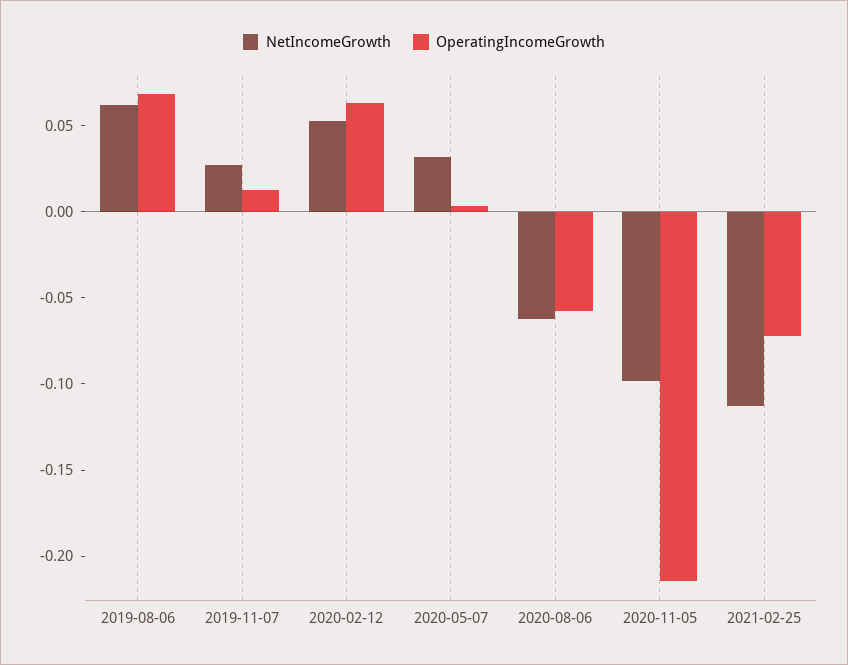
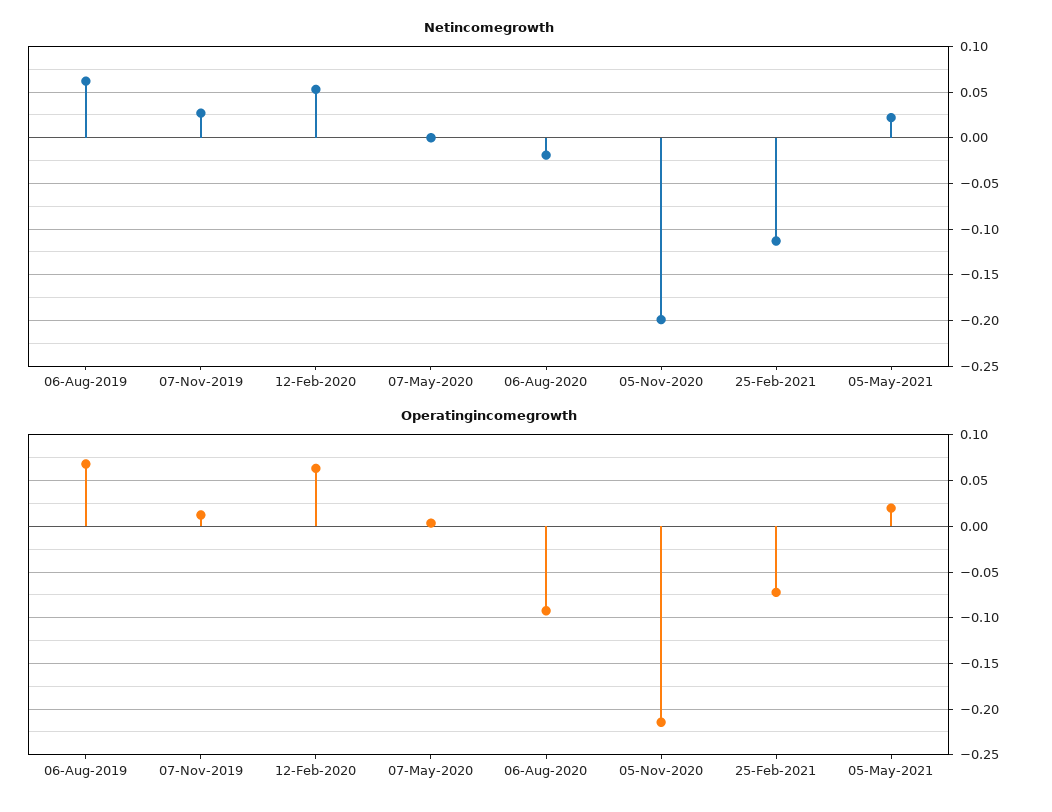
NetIncomeGrowth, 2020-05-07: 0.03 -> 0
NetIncomeGrowth, 2020-08-06: -0.06 -> -0.02
OperatingIncomeGrowth, 2020-08-06: -0.06 -> -0.09
NetIncomeGrowth, 2020-11-05: -0.1 -> -0.2
NetIncomeGrowth, 05-May-2021: none -> 0.02
OperatingIncomeGrowth, 05-May-2021: none -> 0.02

